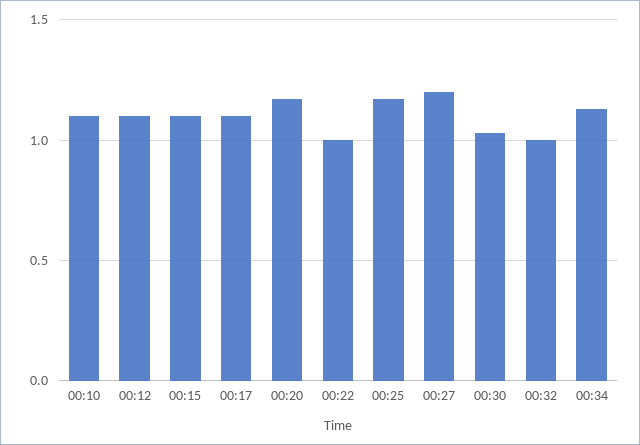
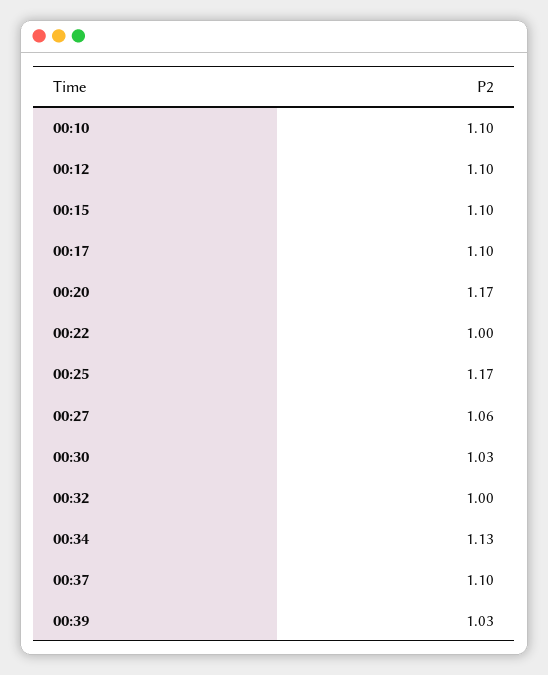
00:27: 1.2 -> 1.06
00:37: none -> 1.1
00:39: none -> 1.03

